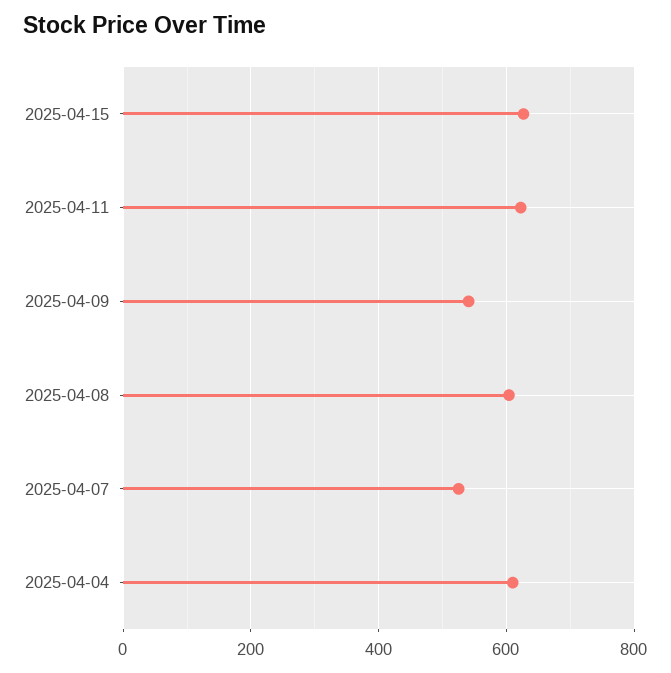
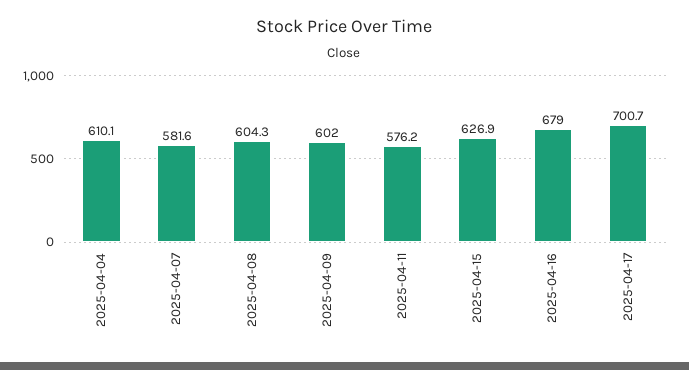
2025-04-11: 620 -> 576.2
2025-04-09: 540 -> 602
2025-04-07: 520 -> 581.6
2025-04-16: none -> 679
2025-04-17: none -> 700.7

